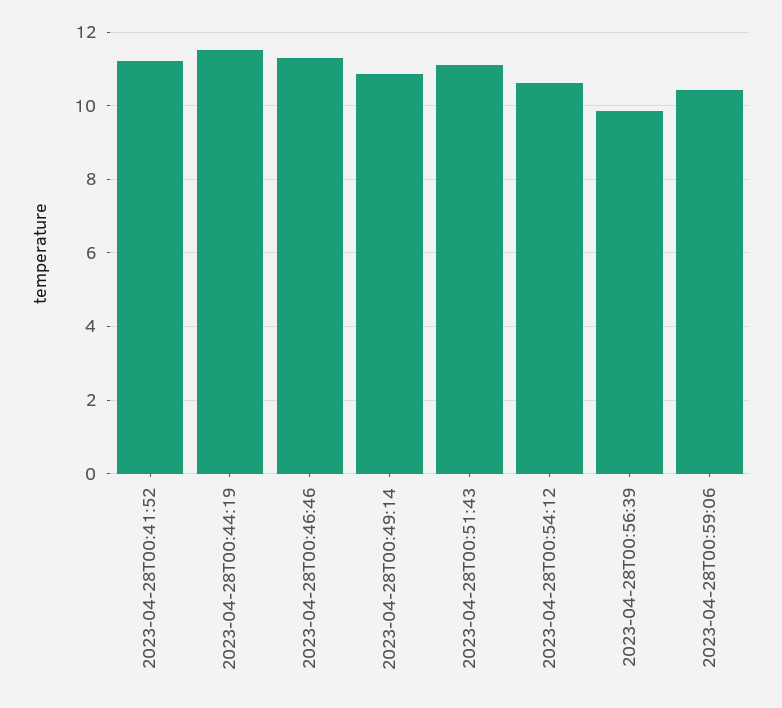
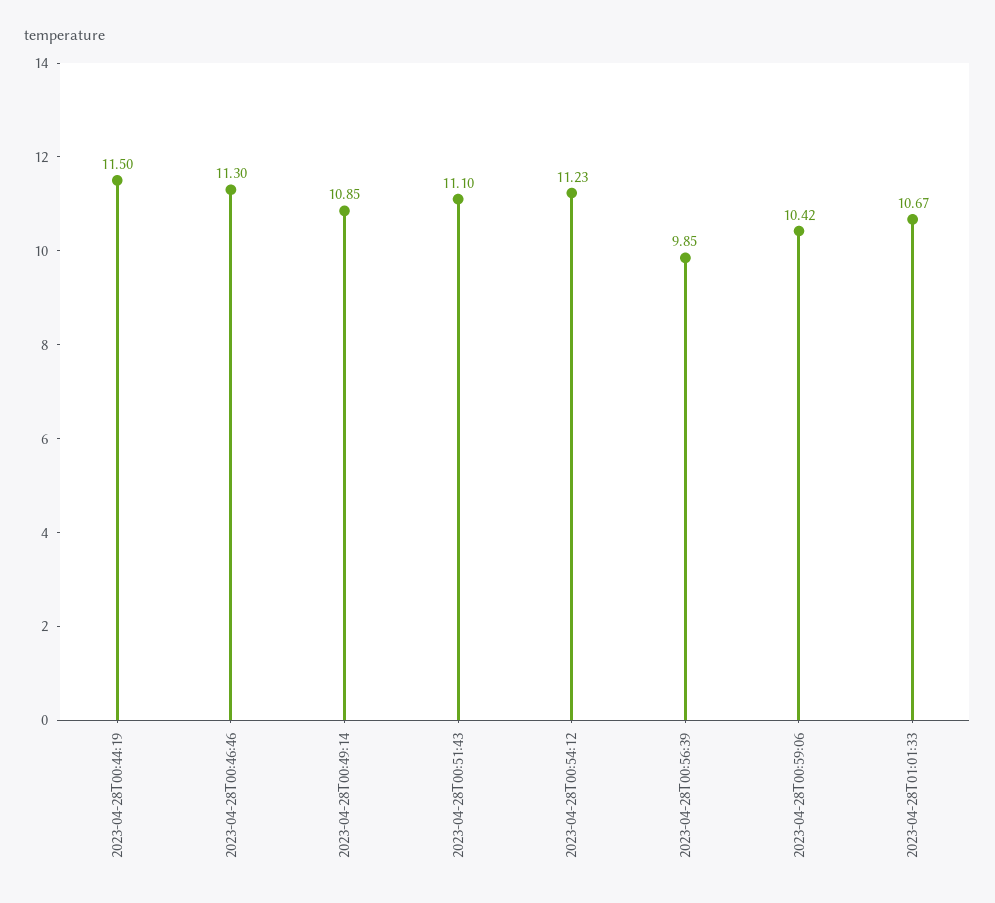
2023-04-28T00:41:52: 11.2 -> none
2023-04-28T00:54:12: 10.6 -> 11.23
2023-04-28T01:01:33: none -> 10.67

